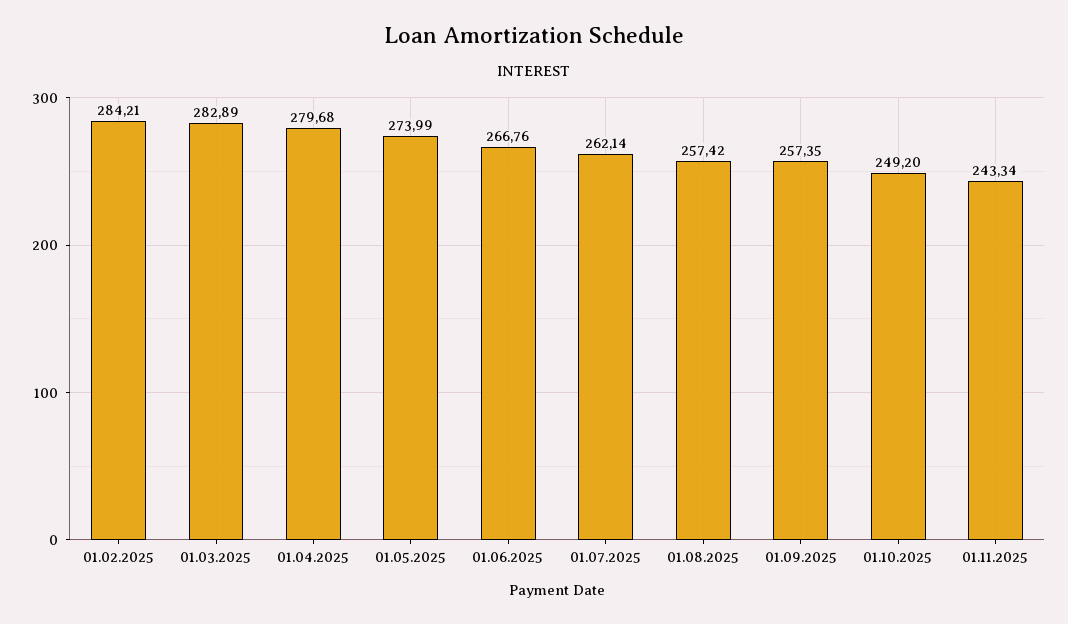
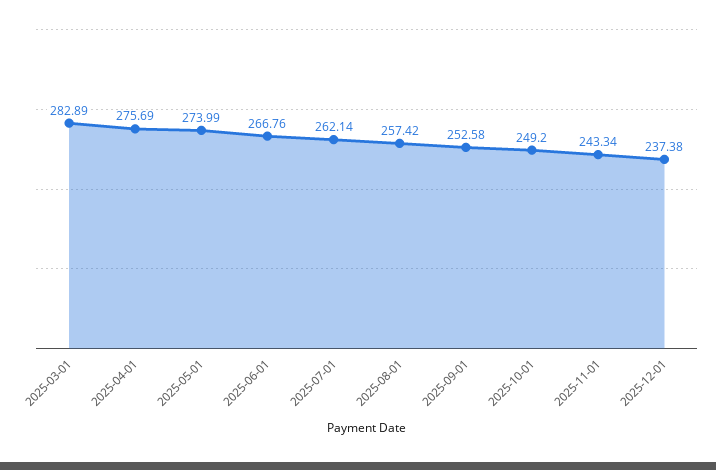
01.02.2025: 284.21 -> none
01.04.2025: 279.68 -> 275.69
01.09.2025: 257.35 -> 252.58
2025-12-01: none -> 237.38

